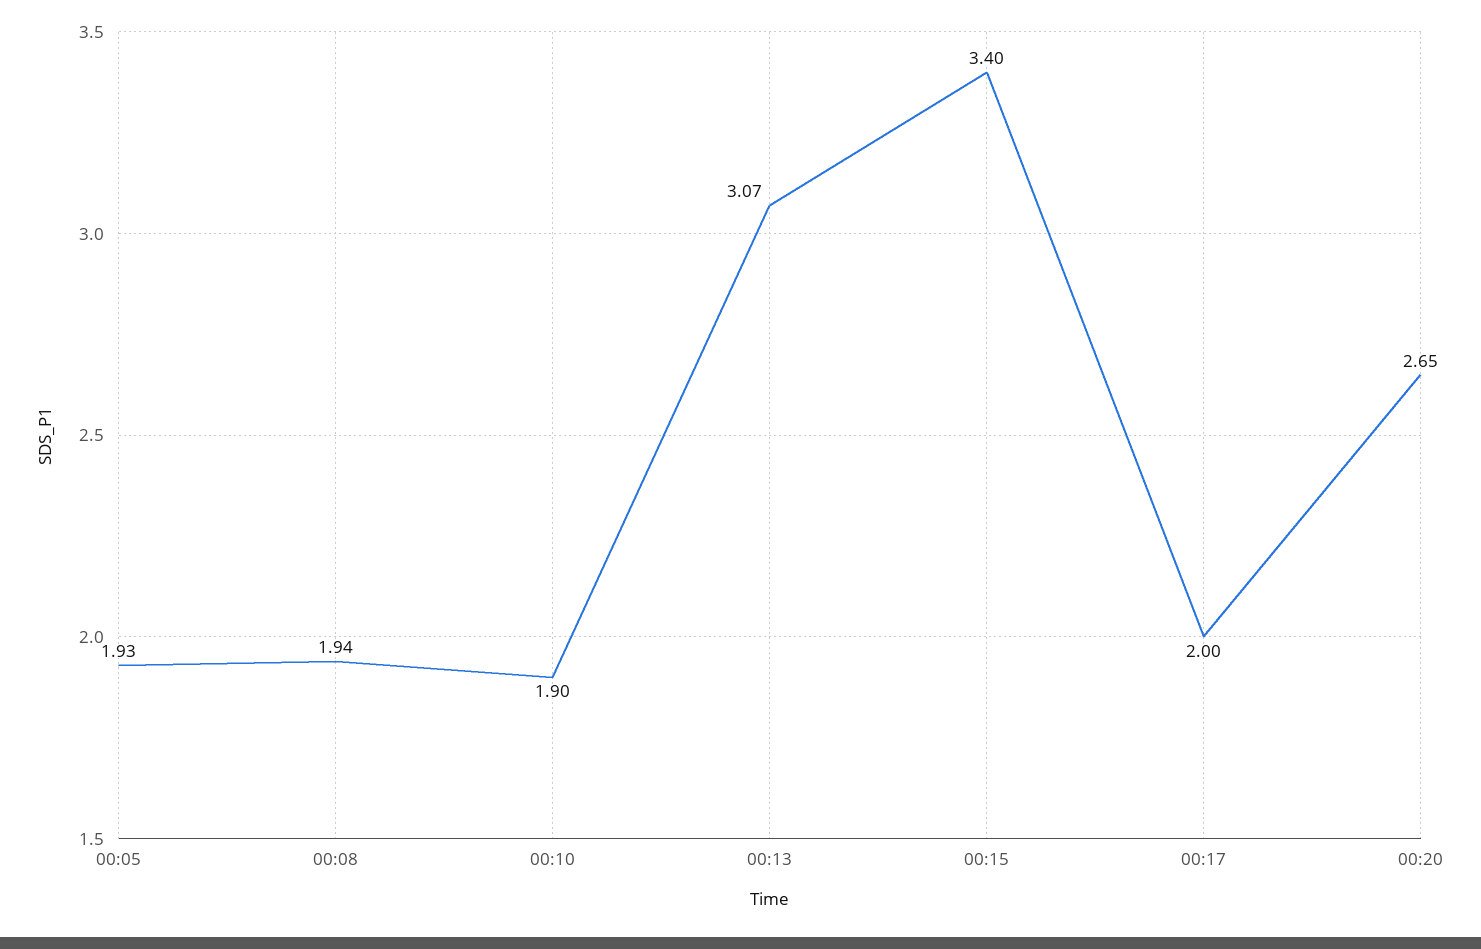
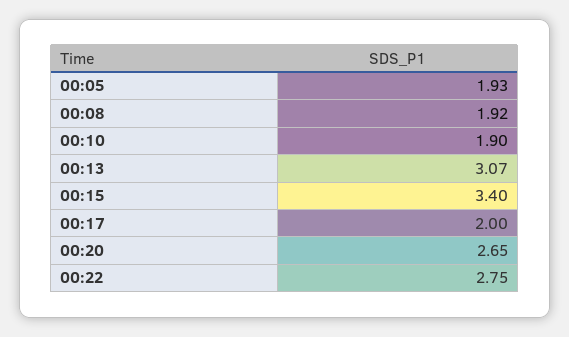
00:08: 1.94 -> 1.92
00:22: none -> 2.75

